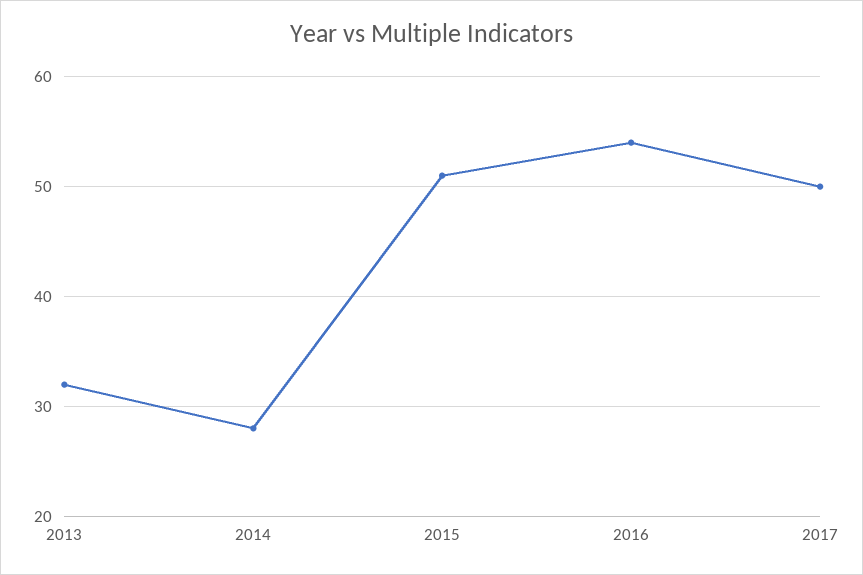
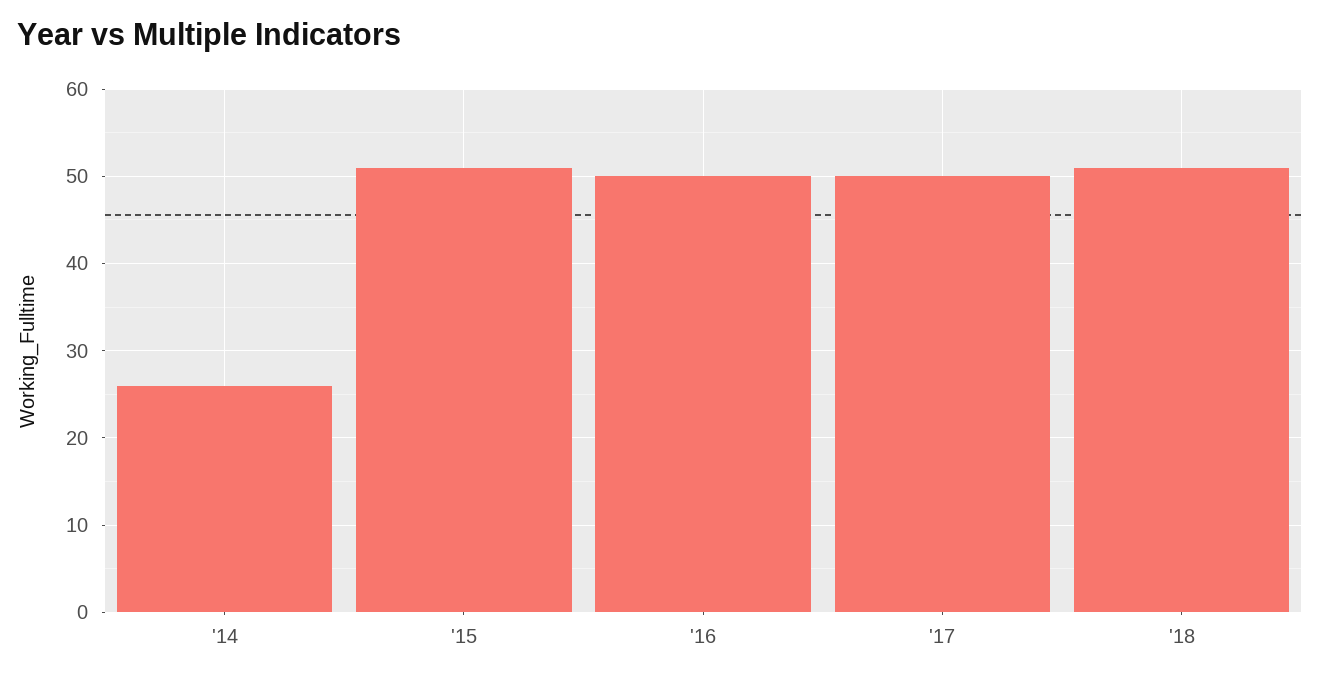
2013: 32 -> none
2014: 28 -> 26
2016: 54 -> 50
'18: none -> 51

